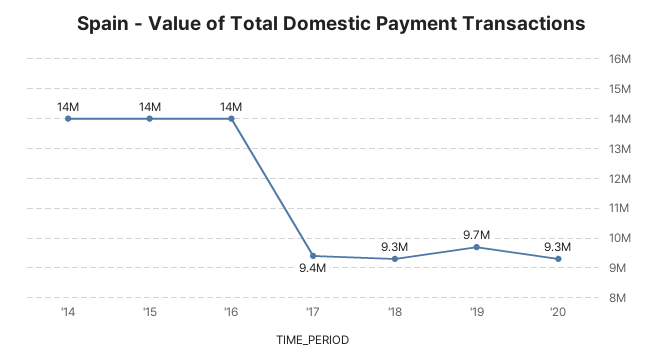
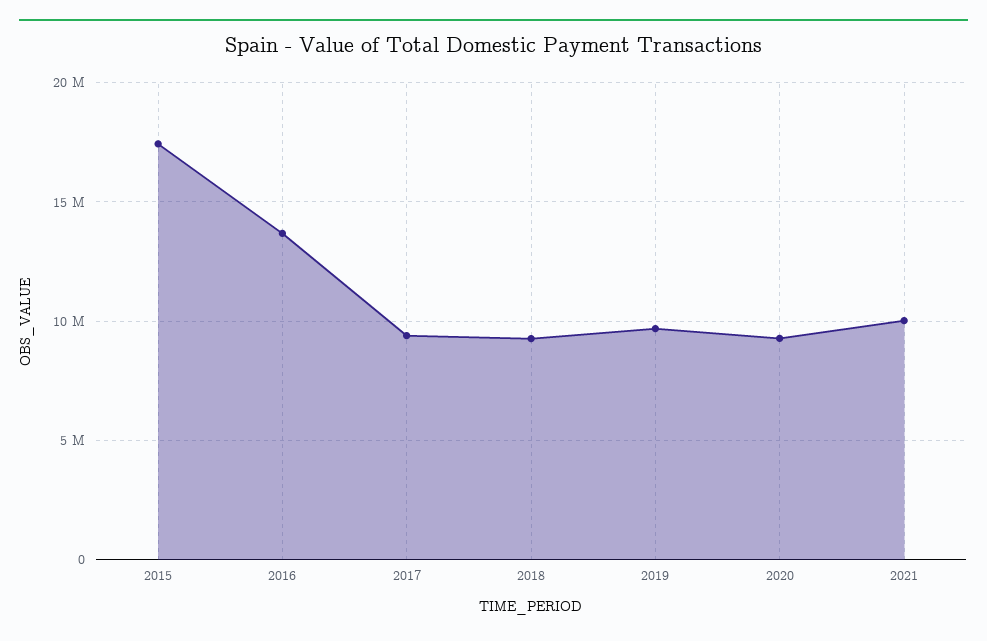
'14: 14000000 -> none
'15: 14000000 -> 17500000
2021: none -> 10000000

